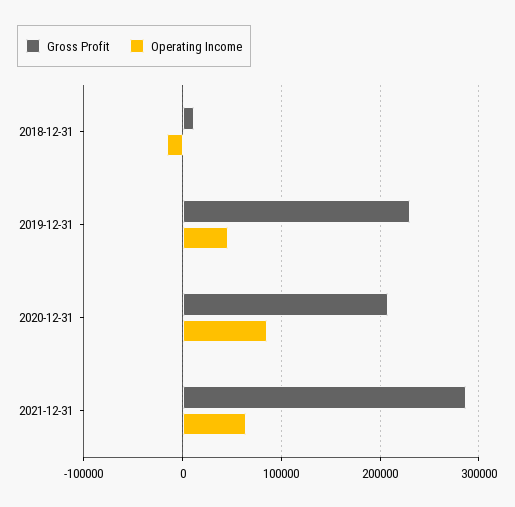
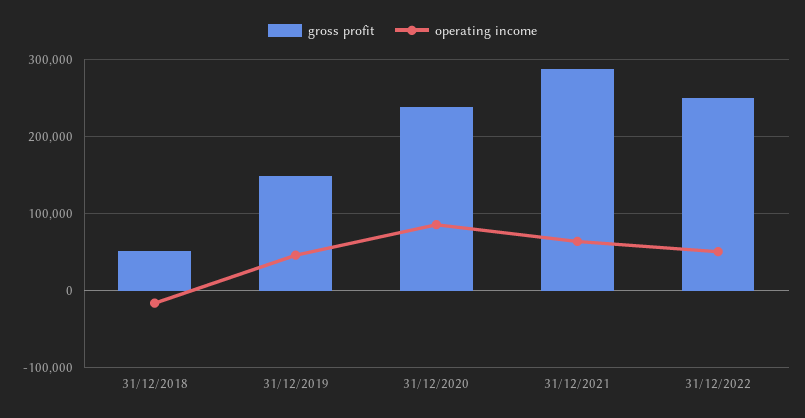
Gross Profit, 2018-12-31: 10000 -> 50000
Gross Profit, 2019-12-31: 230000 -> 150000
Gross Profit, 2020-12-31: 210000 -> 240000
Gross Profit, 31/12/2022: none -> 250000
Operating Income, 31/12/2022: none -> 50000

